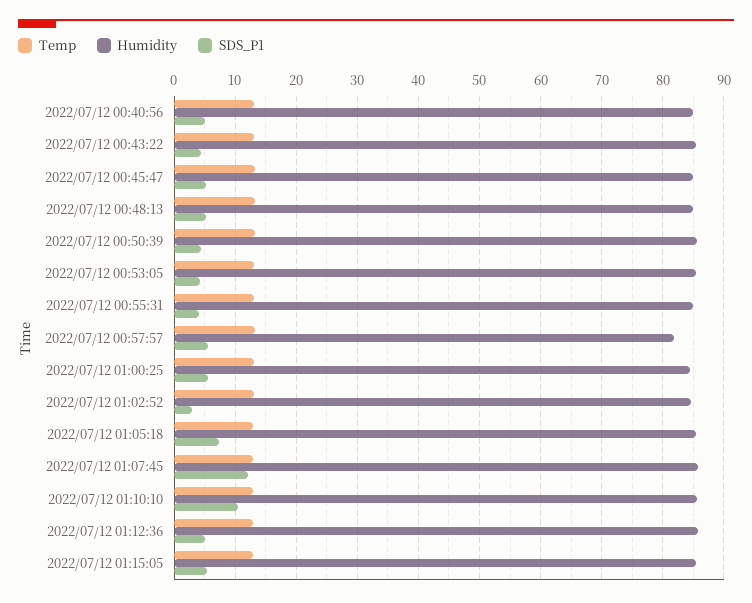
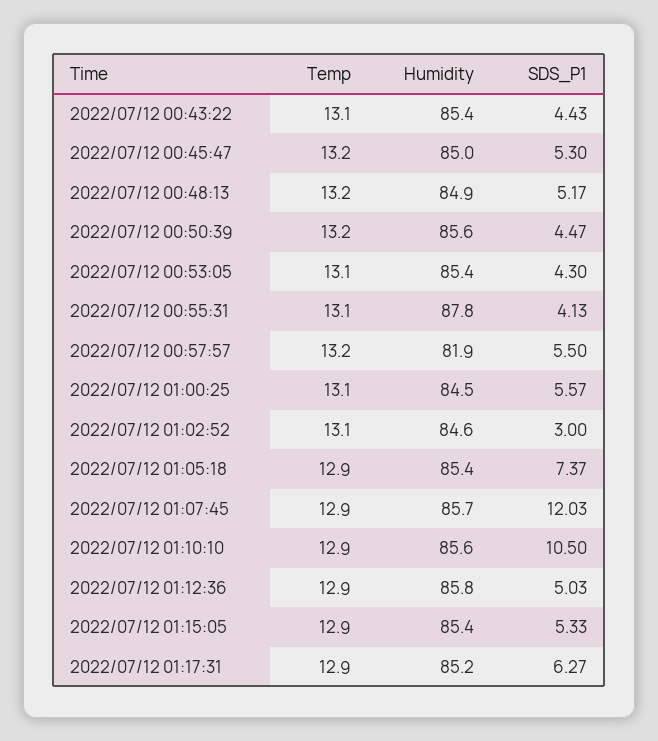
Temp, 2022/07/12 00:40:56: 13 -> none
Humidity, 2022/07/12 00:40:56: 85 -> none
SDS_P1, 2022/07/12 00:40:56: 5 -> none
Humidity, 2022/07/12 00:55:31: 85 -> 87.8
Temp, 2022/07/12 01:17:31: none -> 12.9
Humidity, 2022/07/12 01:17:31: none -> 85.2
SDS_P1, 2022/07/12 01:17:31: none -> 6.27

